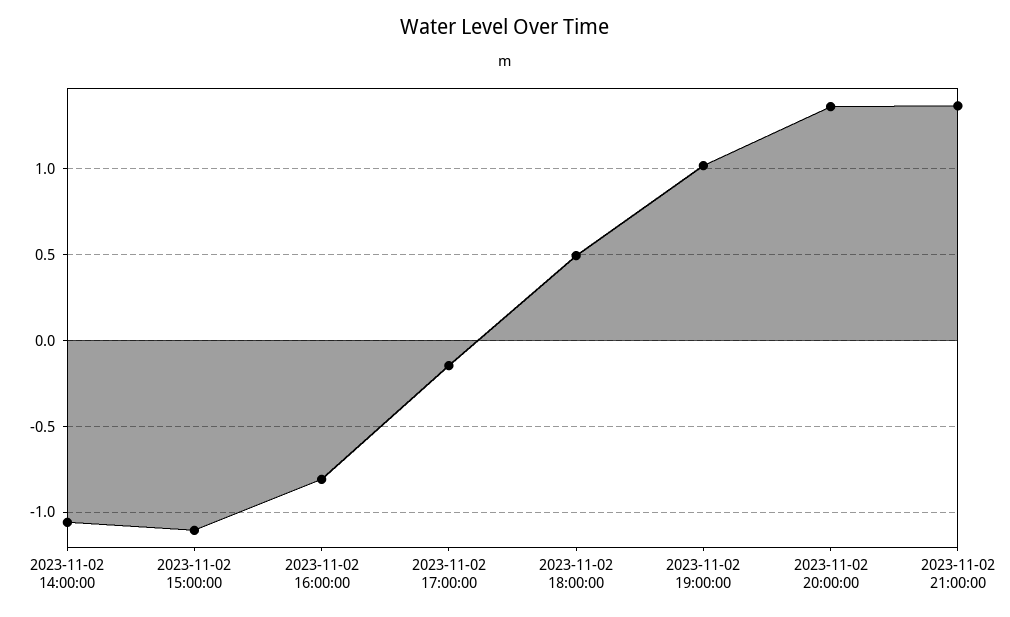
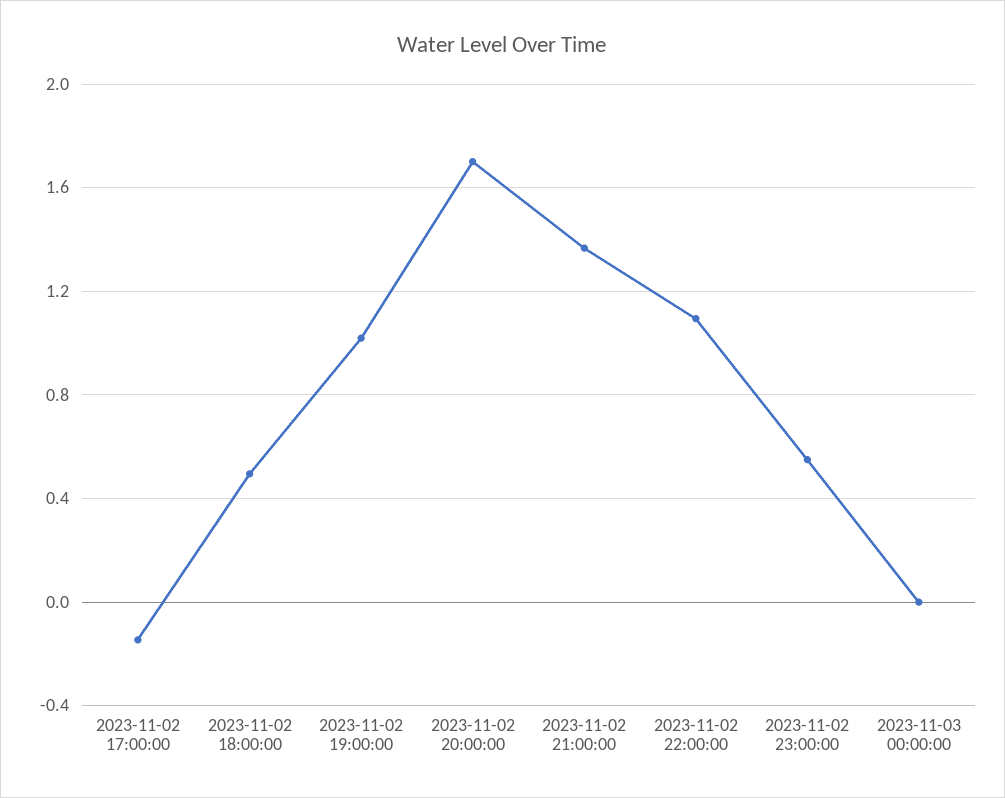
2023-11-02 14:00:00: -1.05 -> none
2023-11-02 15:00:00: -1.1 -> none
2023-11-02 16:00:00: -0.8 -> none
2023-11-02 20:00:00: 1.35 -> 1.7
2023-11-02 22:00:00: none -> 1.1
2023-11-02 23:00:00: none -> 0.55
2023-11-03 00:00:00: none -> 0

